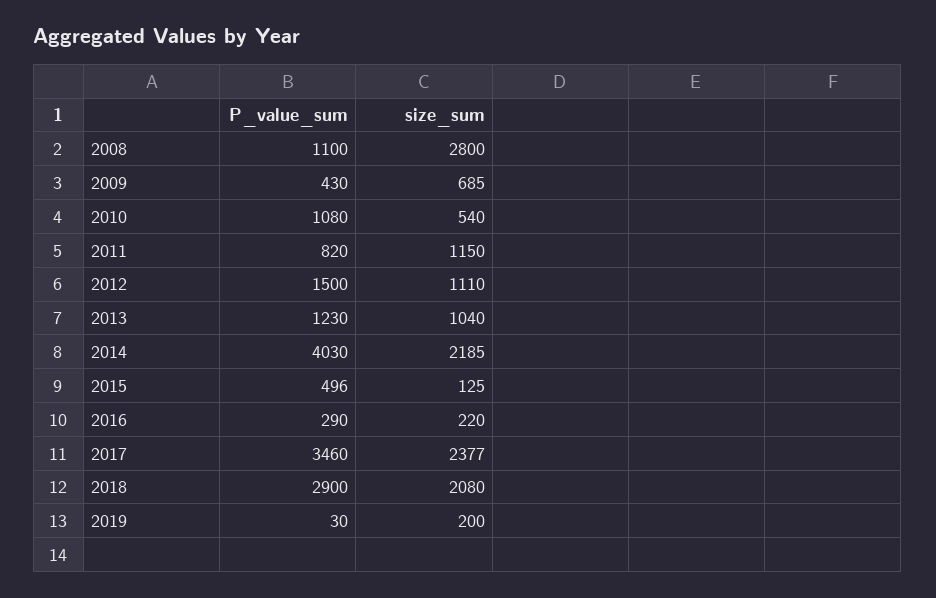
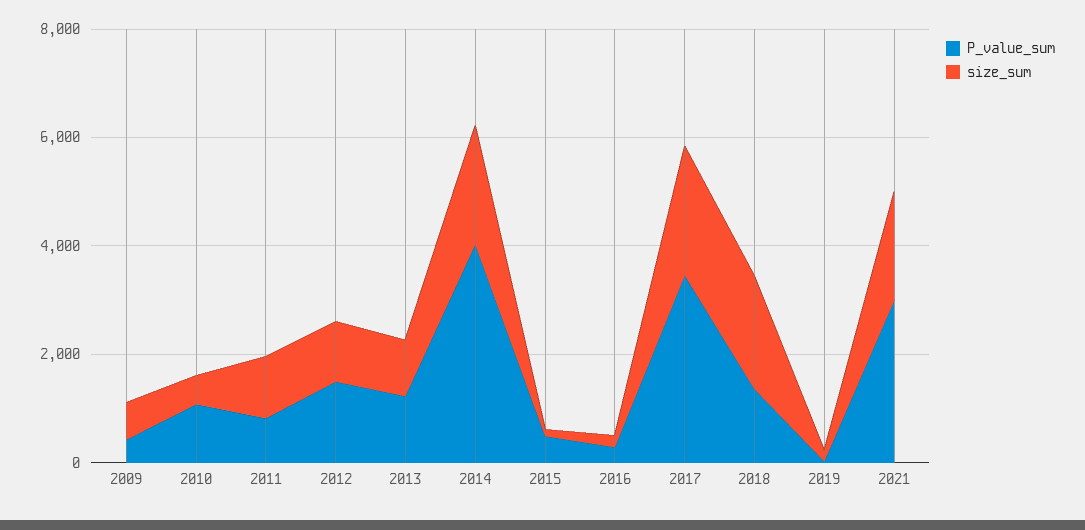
P_value_sum, 2008: 1100 -> none
size_sum, 2008: 2800 -> none
P_value_sum, 2018: 2900 -> 1500
P_value_sum, 2021: none -> 3000
size_sum, 2021: none -> 2000

